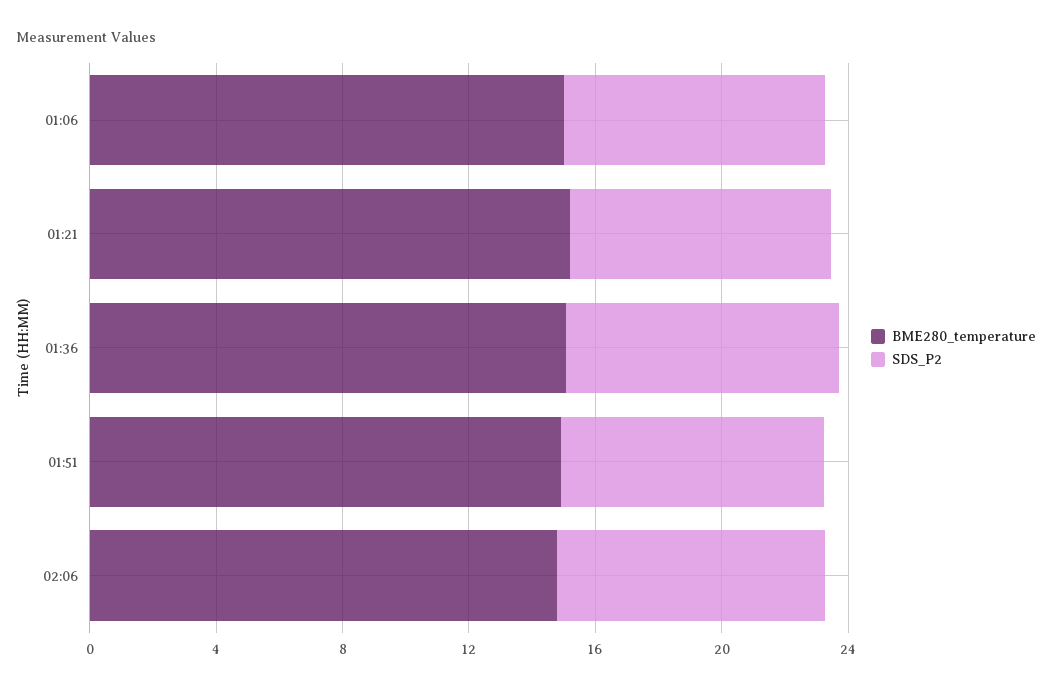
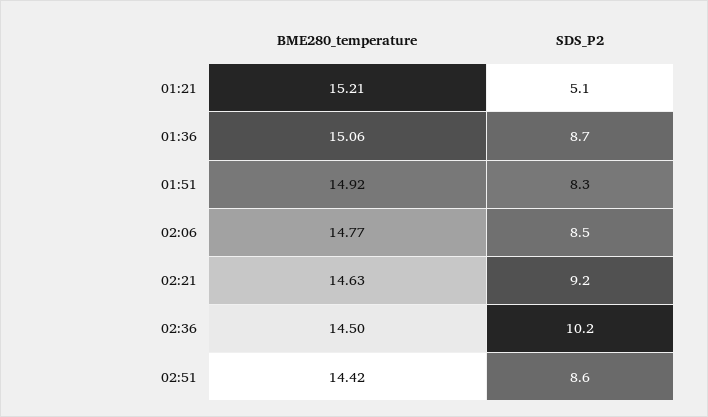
BME280_temperature, 01:06: 15 -> none
SDS_P2, 01:06: 8 -> none
SDS_P2, 01:21: 8 -> 5.1
BME280_temperature, 02:21: none -> 14.63
SDS_P2, 02:21: none -> 9.2
BME280_temperature, 02:36: none -> 14.5
SDS_P2, 02:36: none -> 10.2
BME280_temperature, 02:51: none -> 14.42
SDS_P2, 02:51: none -> 8.6

